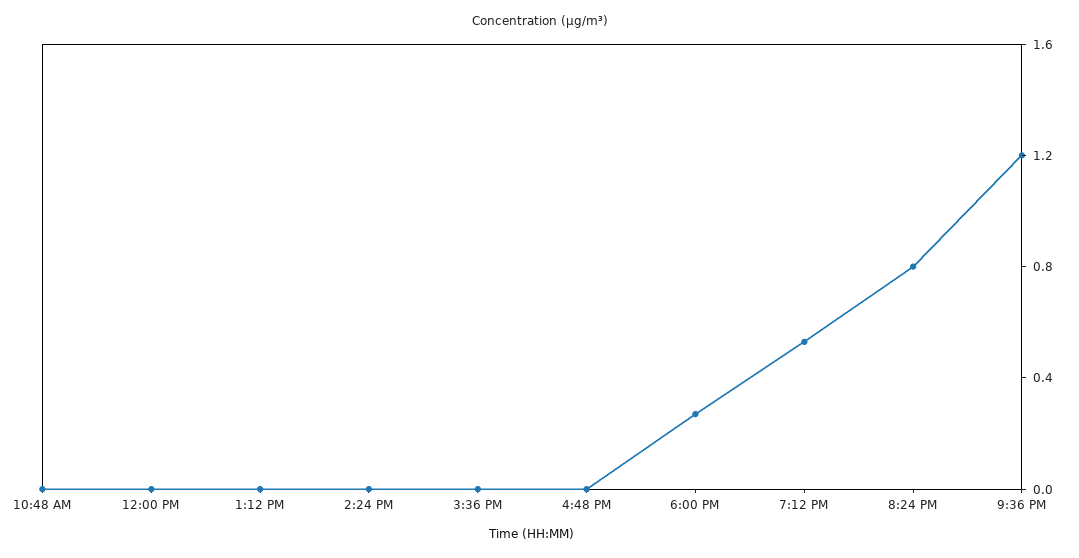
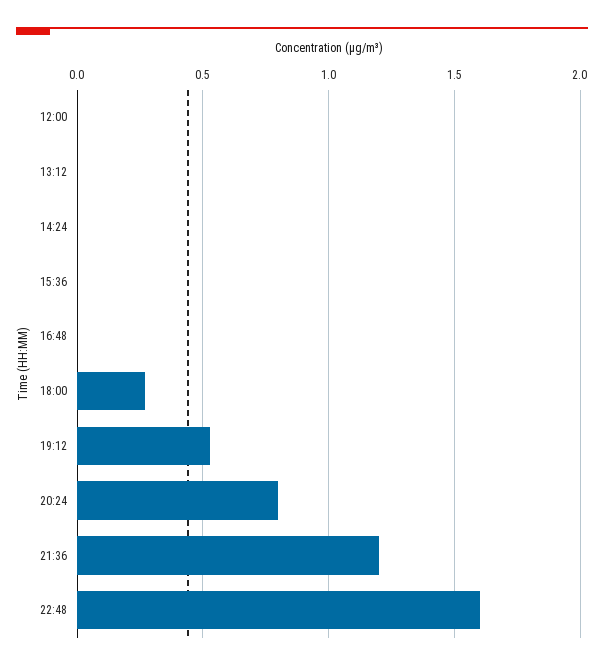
10:48 AM: 0 -> none
22:48: none -> 1.6

